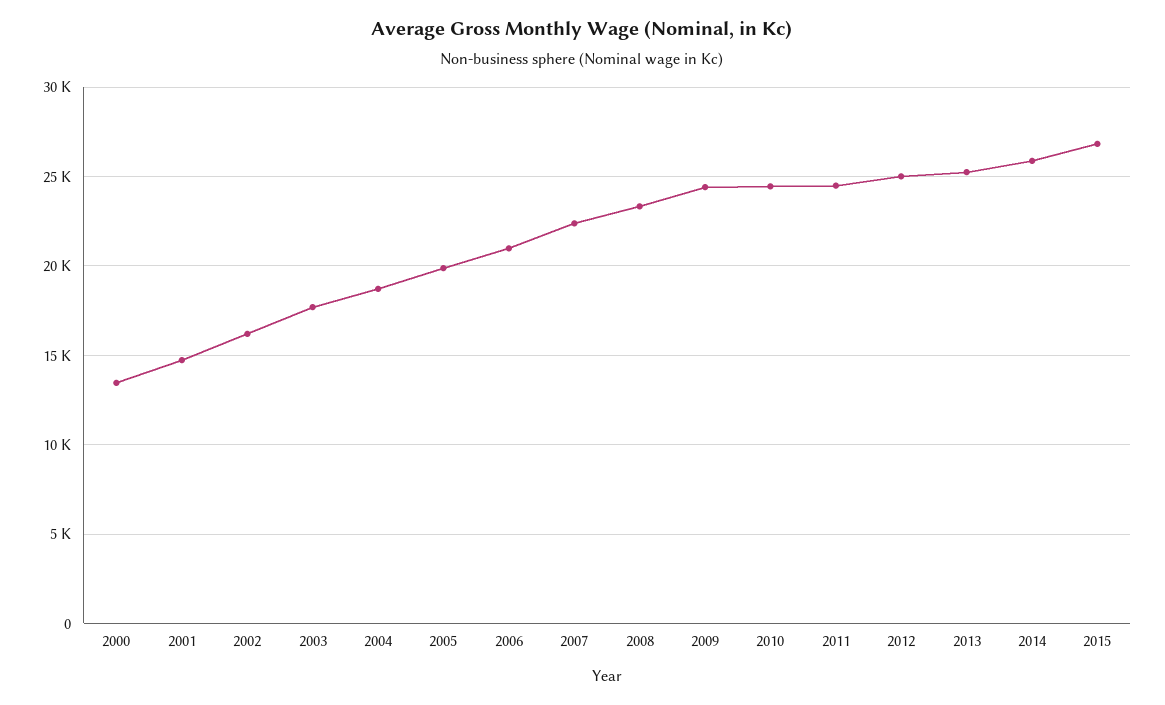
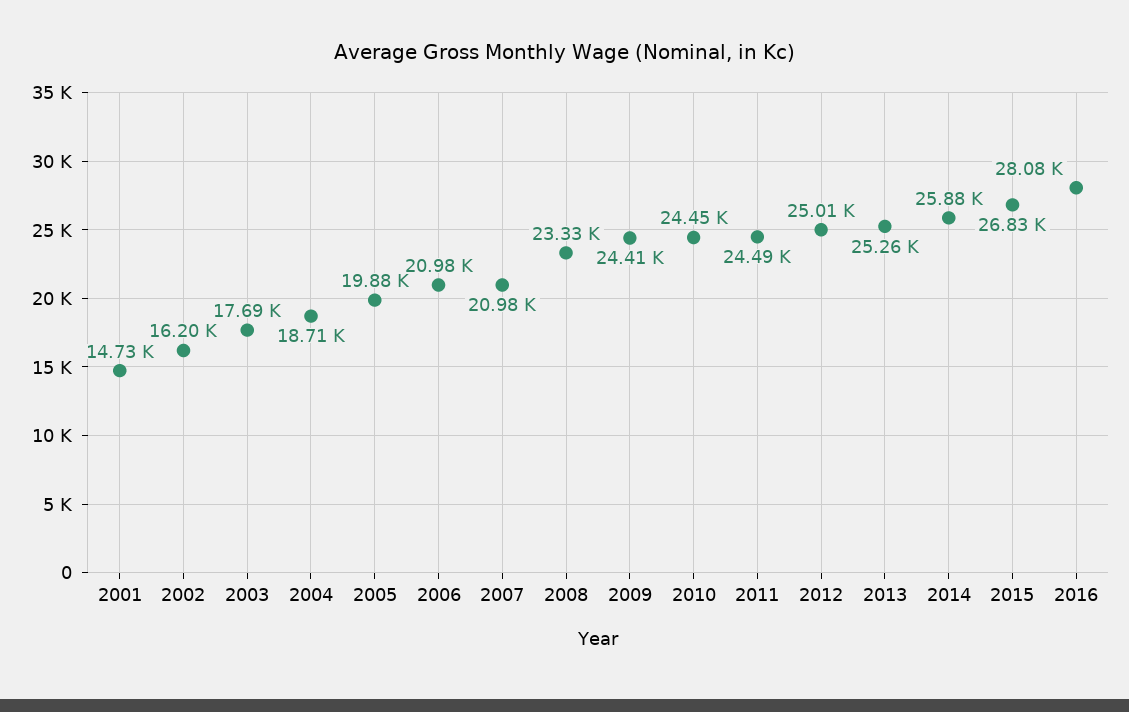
2000: 13500 -> none
2007: 22500 -> 20980
2016: none -> 28080

